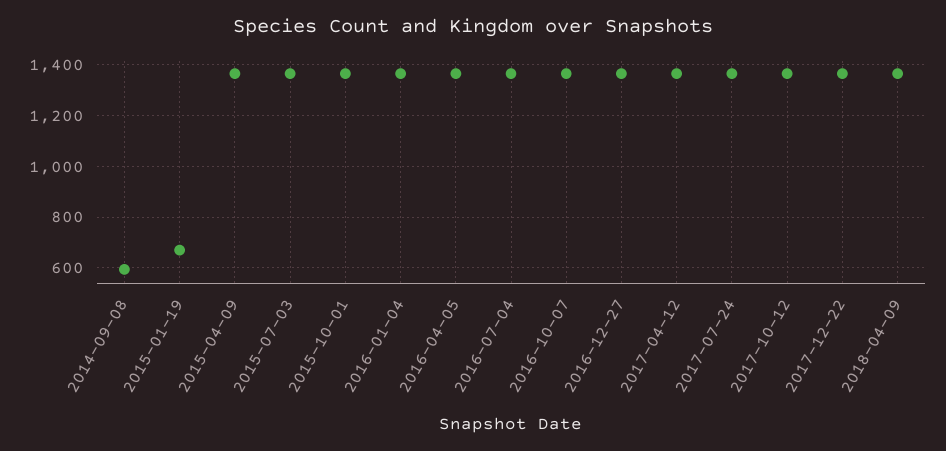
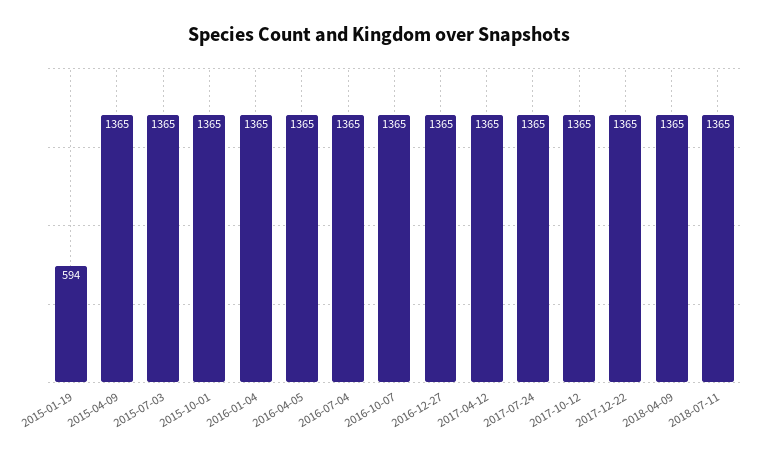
2014-09-08: 600 -> none
2015-01-19: 675 -> 594
2018-07-11: none -> 1365

